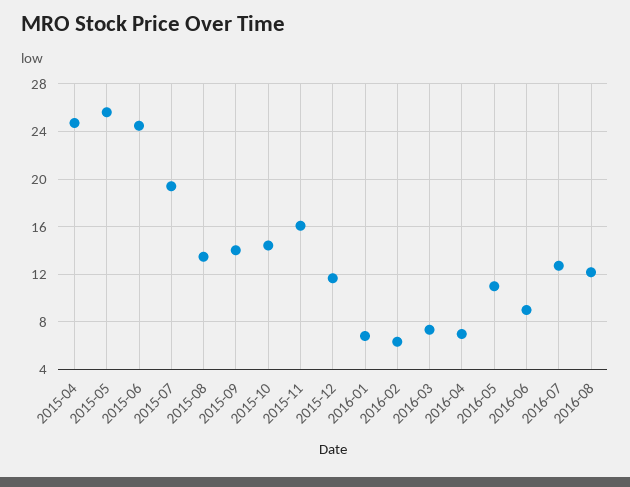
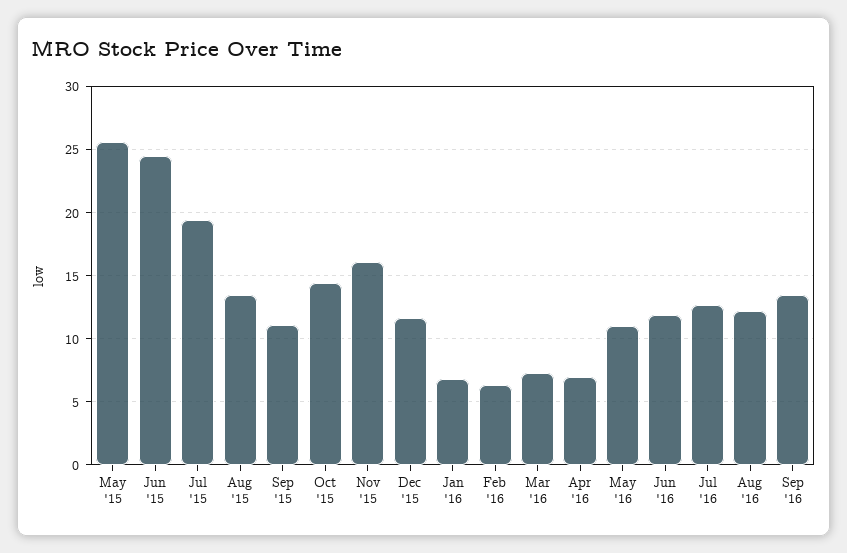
2015-04: 25 -> none
2015-09: 14 -> 11
2016-06: 9 -> 12
Sep '16: none -> 13.5

